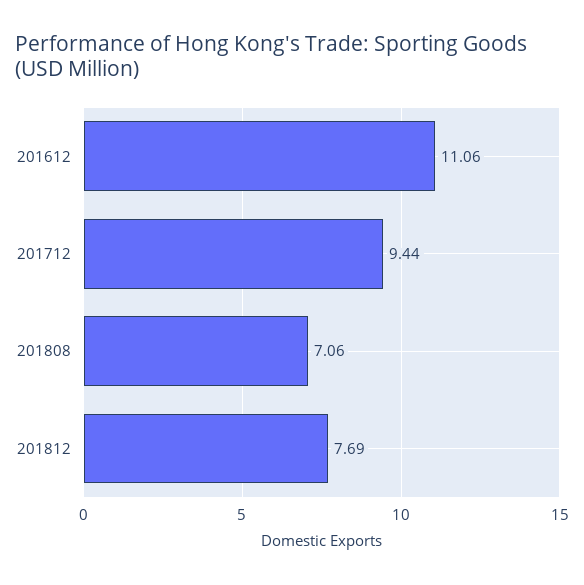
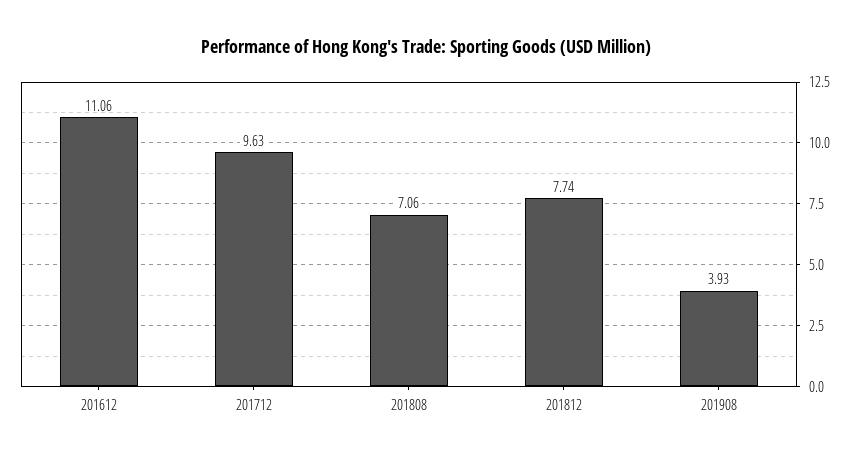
201712: 9.44 -> 9.63
201812: 7.69 -> 7.74
201908: none -> 3.93

